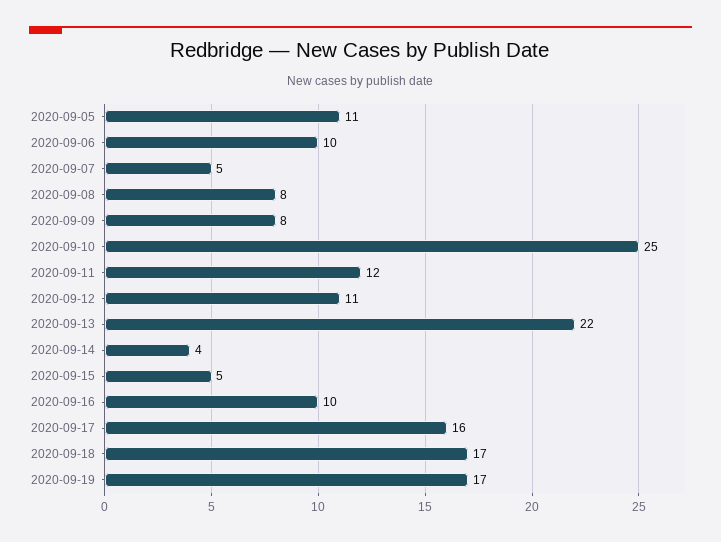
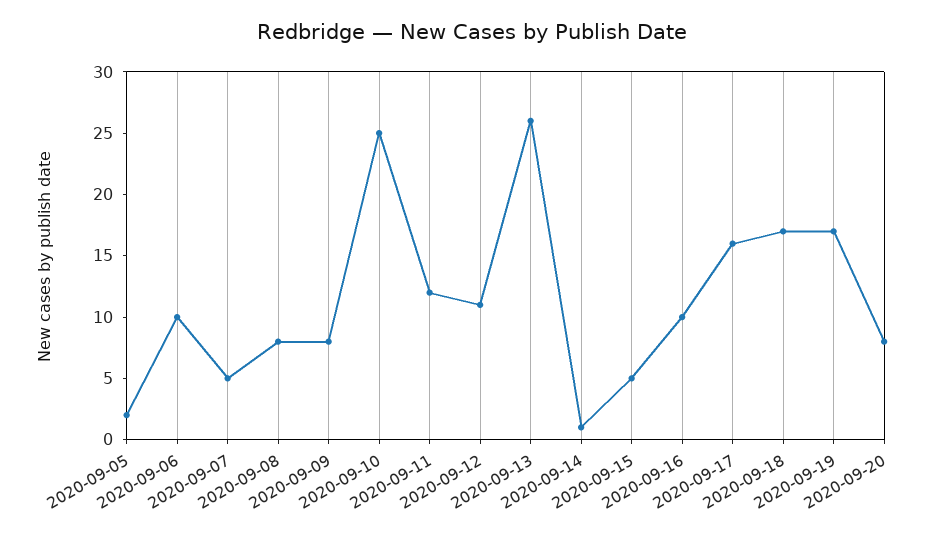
2020-09-05: 11 -> 2
2020-09-13: 22 -> 26
2020-09-14: 4 -> 1
2020-09-20: none -> 8

